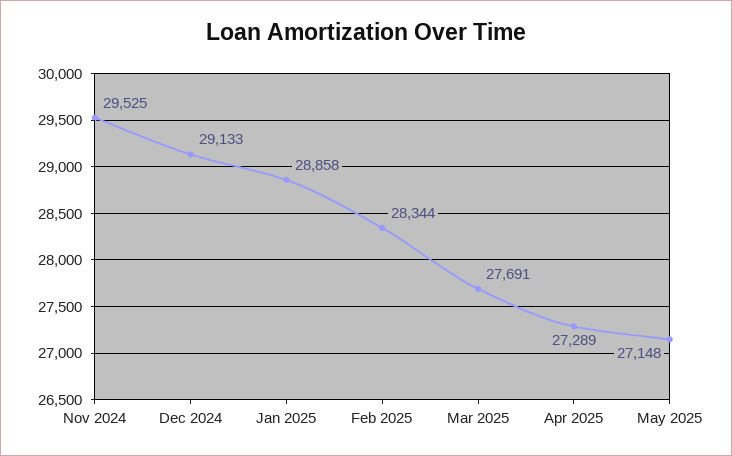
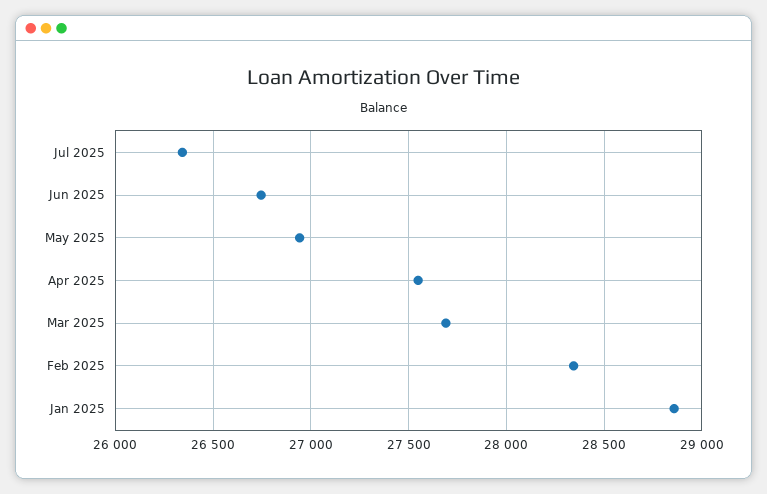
Nov 2024: 29525 -> none
Dec 2024: 29133 -> none
Apr 2025: 27289 -> 27550
May 2025: 27148 -> 26950
Jul 2025: none -> 26350
Jun 2025: none -> 26750

